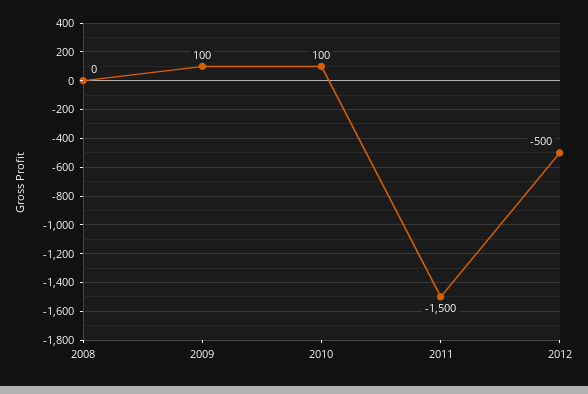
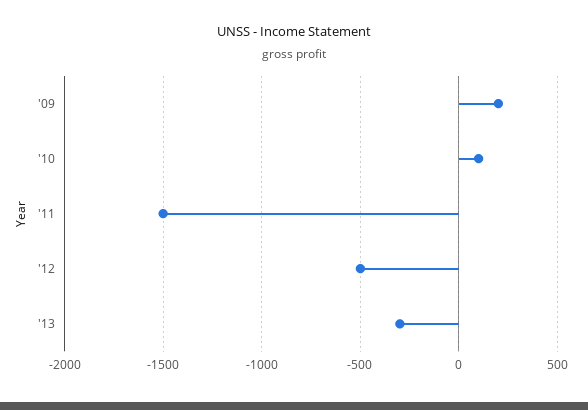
2008: 0 -> none
2009: 100 -> 200
'13: none -> -300

